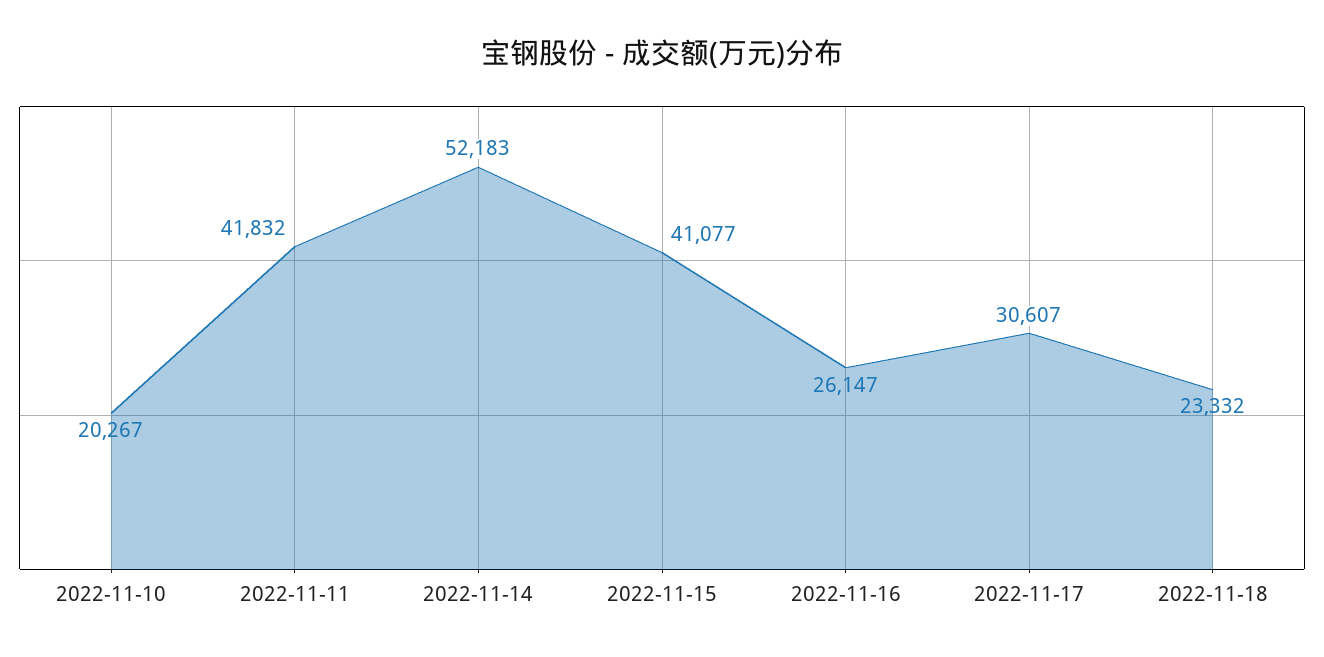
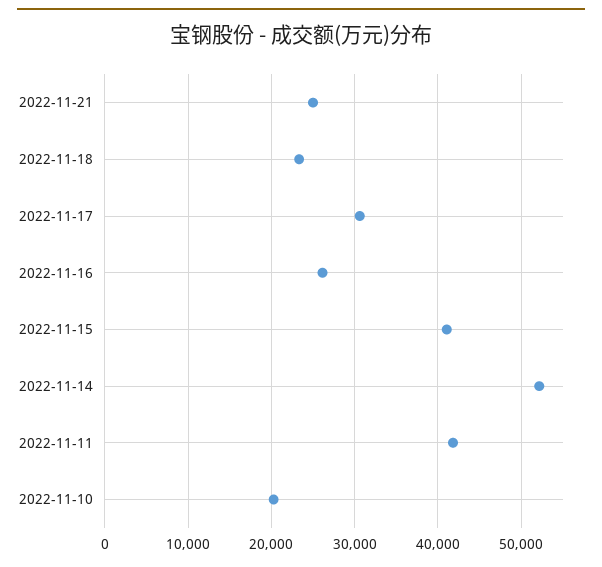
2022-11-21: none -> 25000

